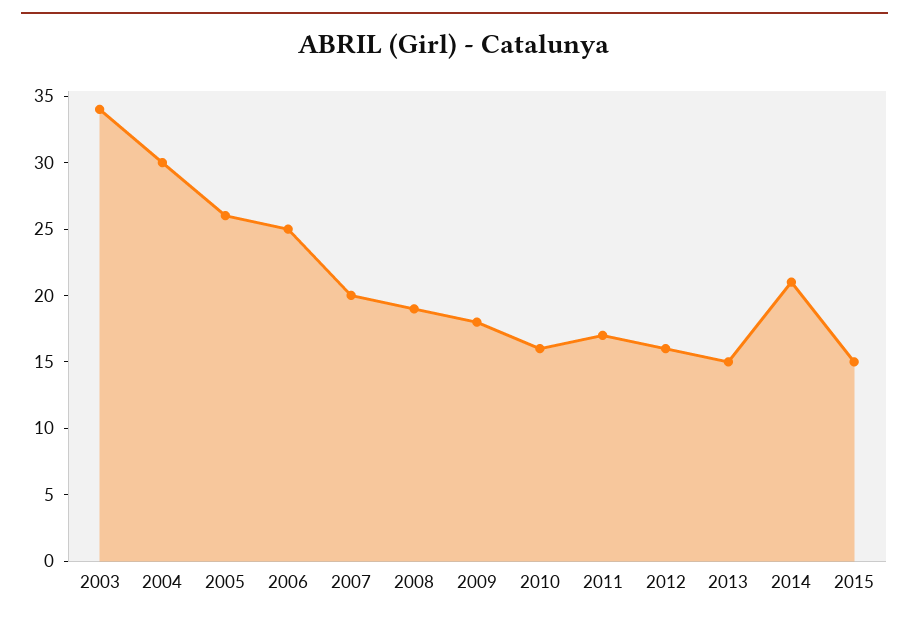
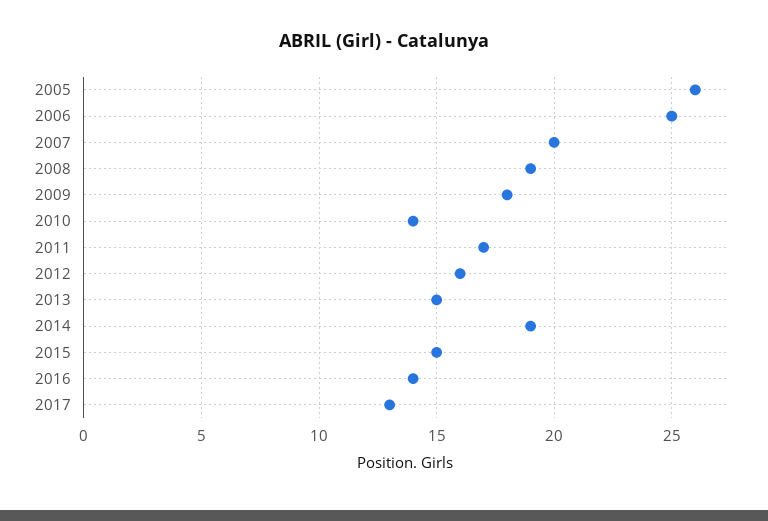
2003: 34 -> none
2004: 30 -> none
2010: 16 -> 14
2014: 21 -> 19
2016: none -> 14
2017: none -> 13

